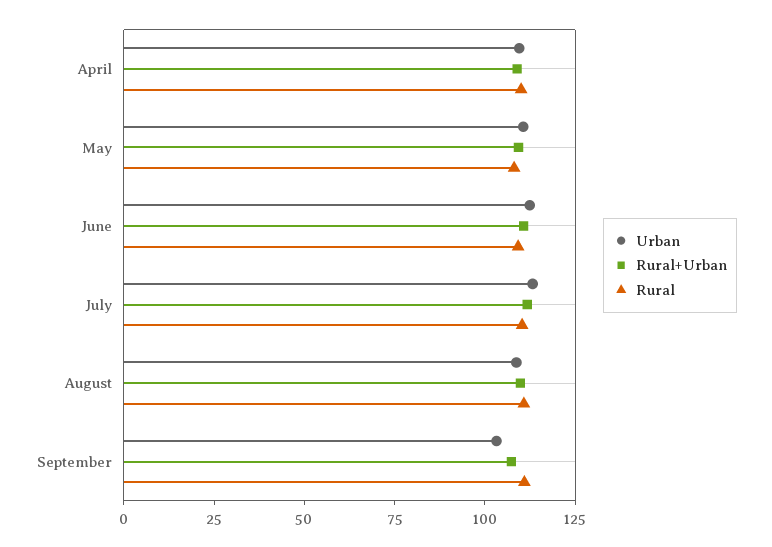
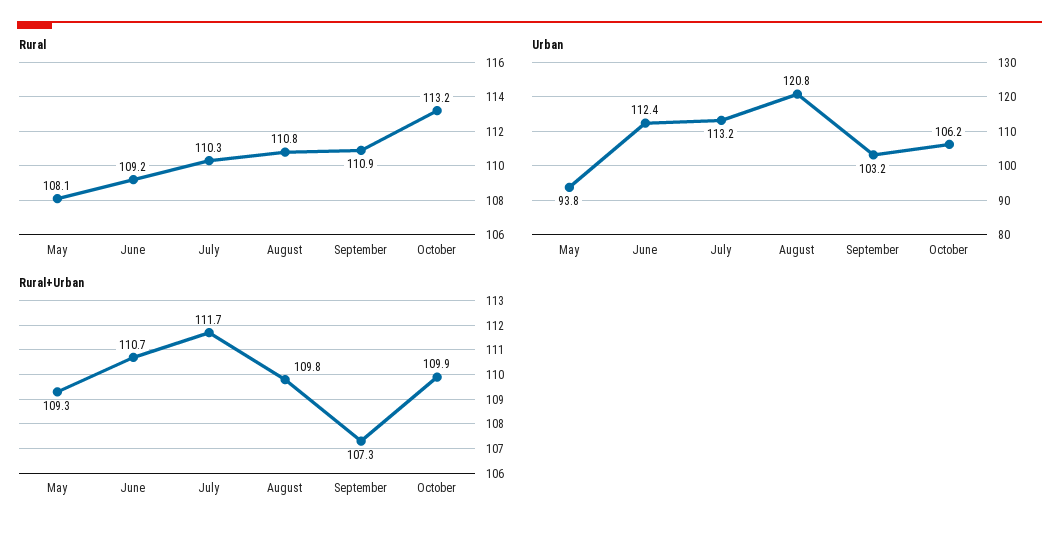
Urban, April: 110 -> none
Rural+Urban, April: 110 -> none
Rural, April: 110 -> none
Urban, May: 110 -> 93.8
Urban, August: 110 -> 120.8
Rural, October: none -> 113.2
Urban, October: none -> 106.2
Rural+Urban, October: none -> 109.9

